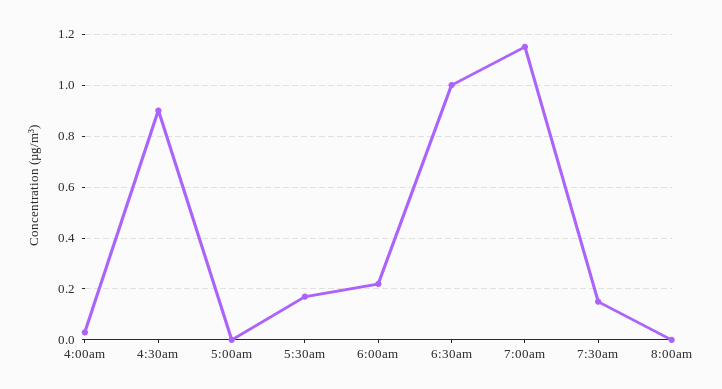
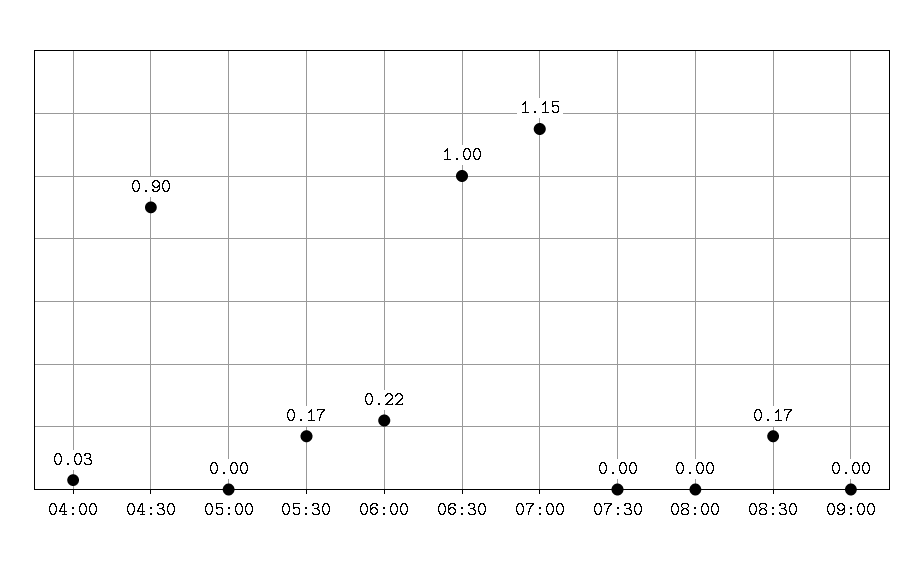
7:30am: 0.15 -> 0
08:30: none -> 0.17
09:00: none -> 0

